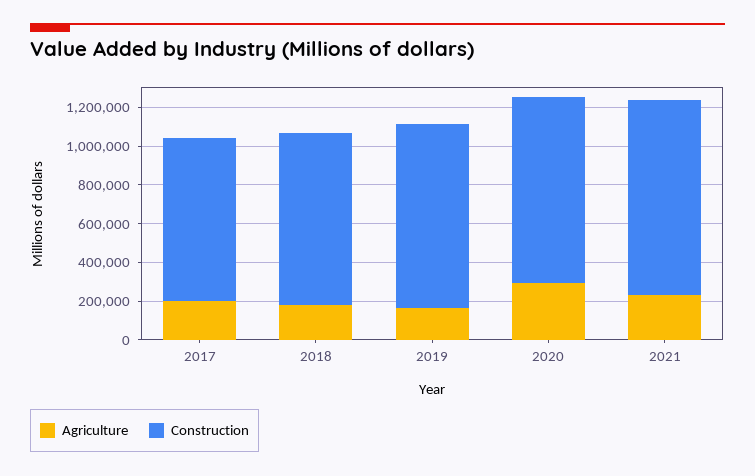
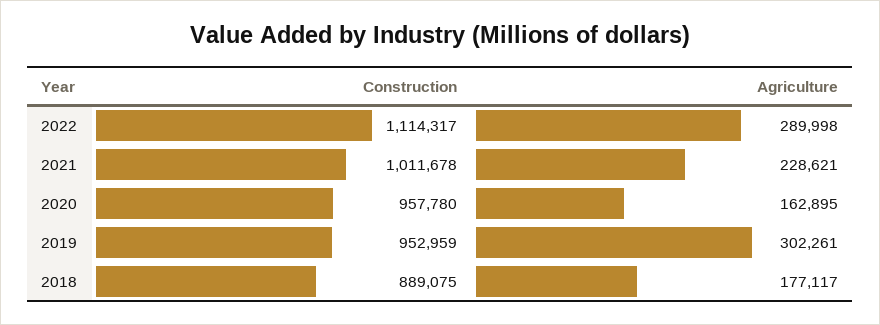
Agriculture, 2017: 200000 -> none
Construction, 2017: 850000 -> none
Agriculture, 2019: 150000 -> 302261
Agriculture, 2020: 300000 -> 162895
Construction, 2022: none -> 1114317
Agriculture, 2022: none -> 289998

